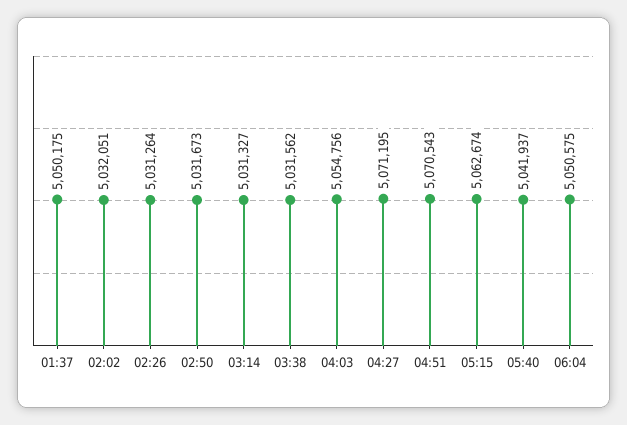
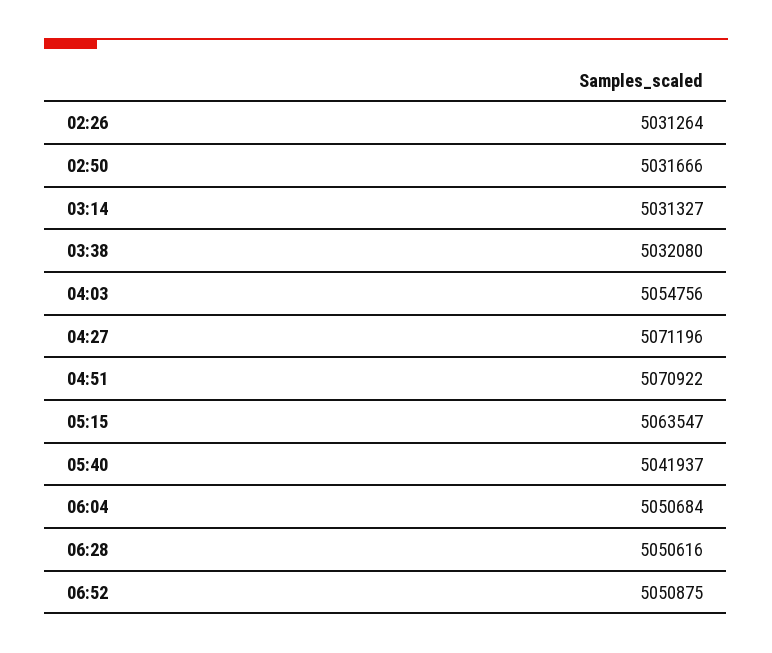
01:37: 5050175 -> none
02:02: 5032051 -> none
02:50: 5031673 -> 5031666
03:38: 5031562 -> 5032080
04:27: 5071195 -> 5071196
04:51: 5070543 -> 5070922
05:15: 5062674 -> 5063547
06:04: 5050575 -> 5050684
06:28: none -> 5050616
06:52: none -> 5050875

